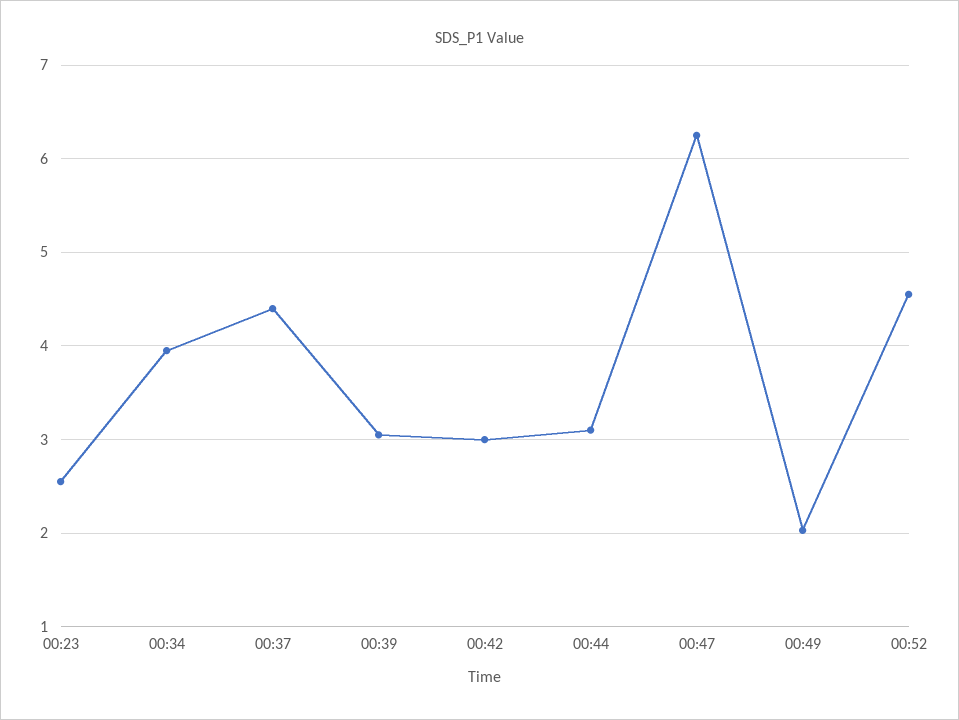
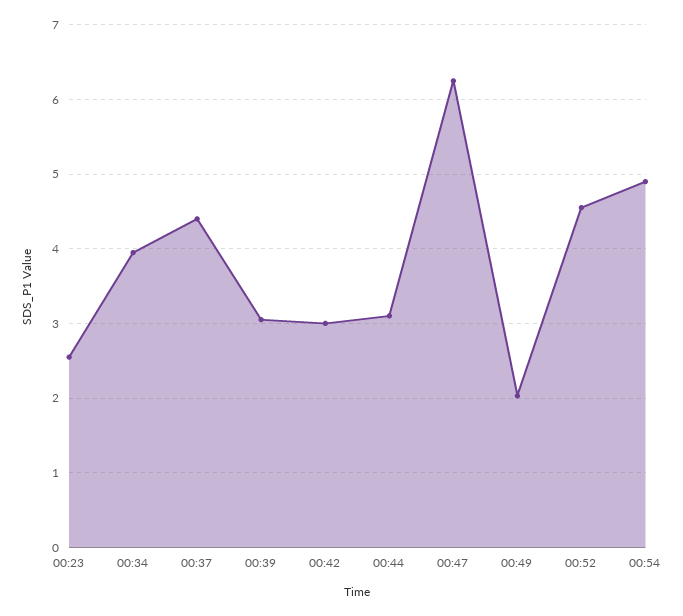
00:54: none -> 4.9

